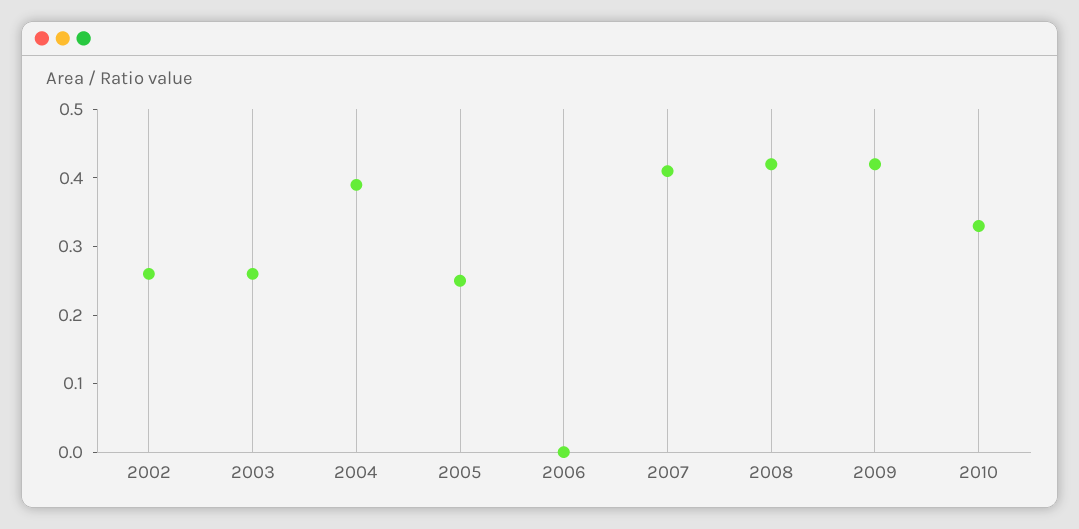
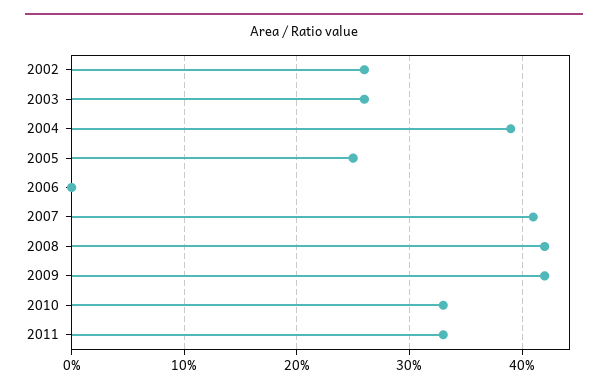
2011: none -> 0.33

